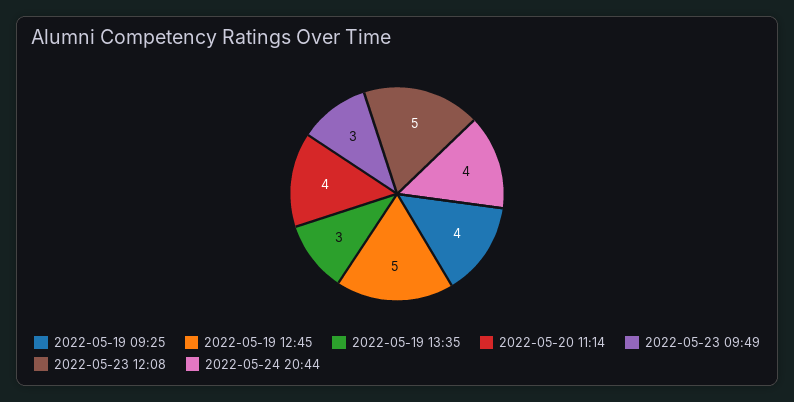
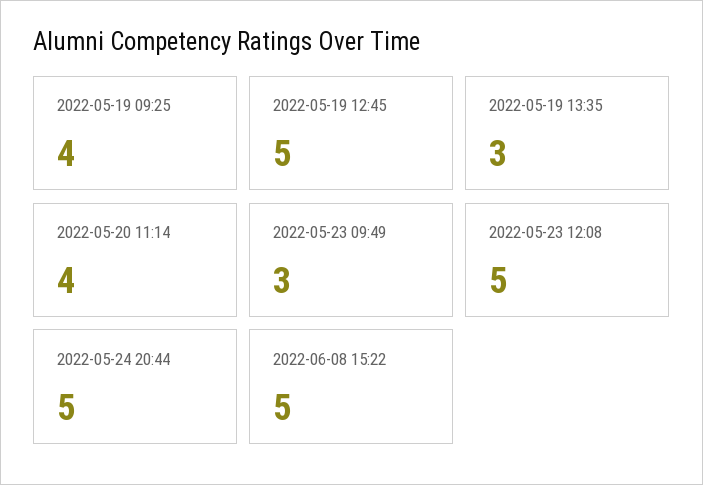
2022-05-24 20:44: 4 -> 5
2022-06-08 15:22: none -> 5

